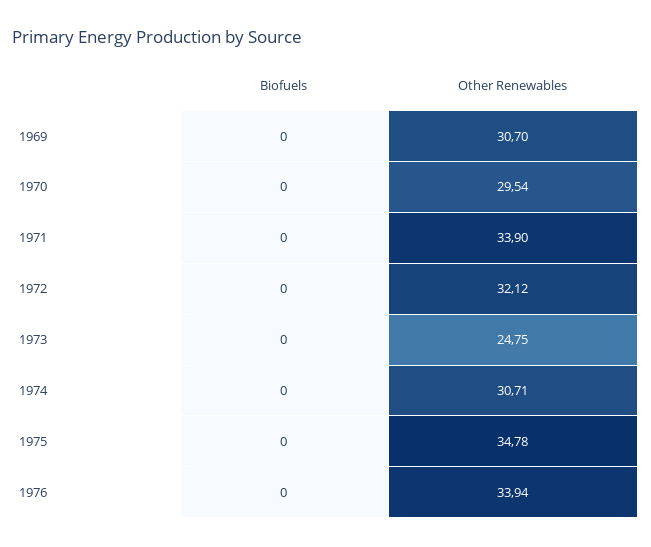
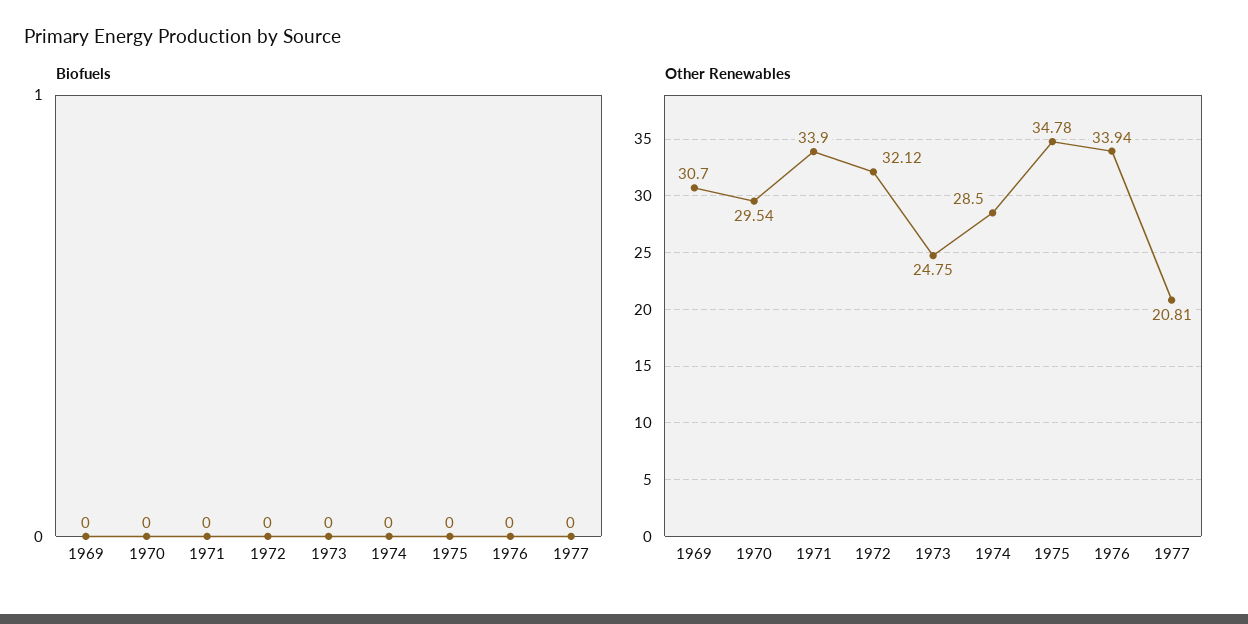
Other Renewables, 1974: 30.71 -> 28.5
Biofuels, 1977: none -> 0
Other Renewables, 1977: none -> 20.81

